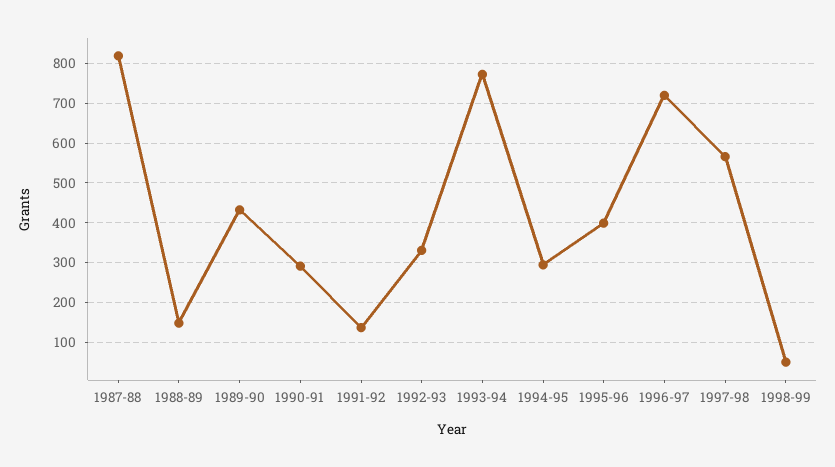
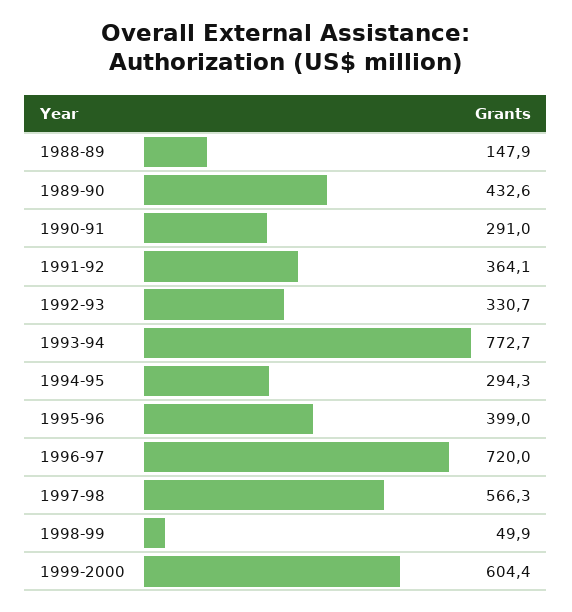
1987-88: 820 -> none
1991-92: 140 -> 364.1
1999-2000: none -> 604.4

